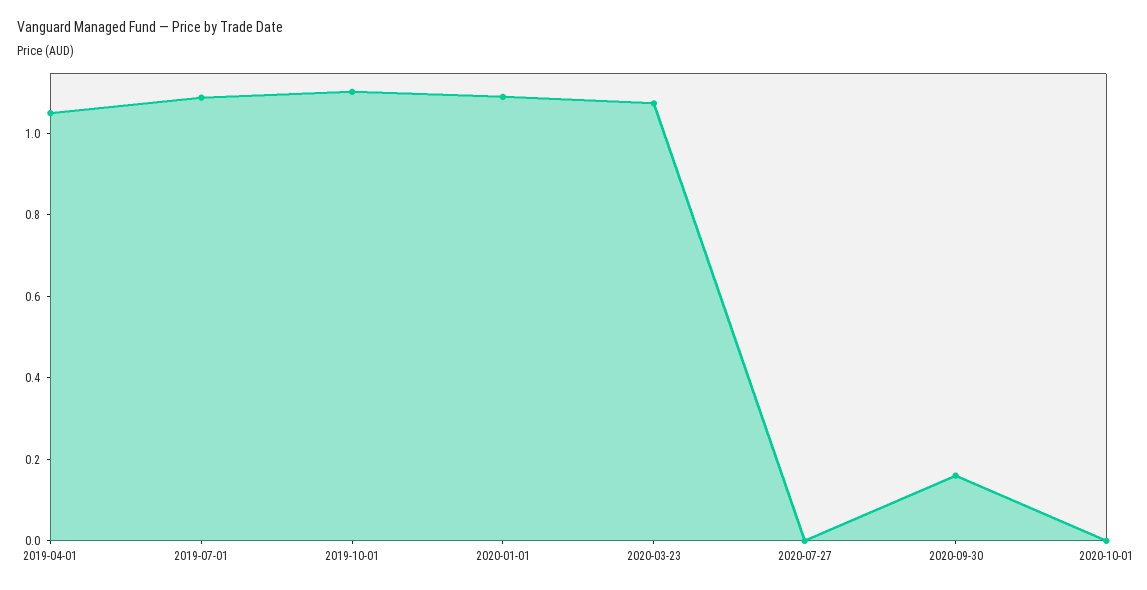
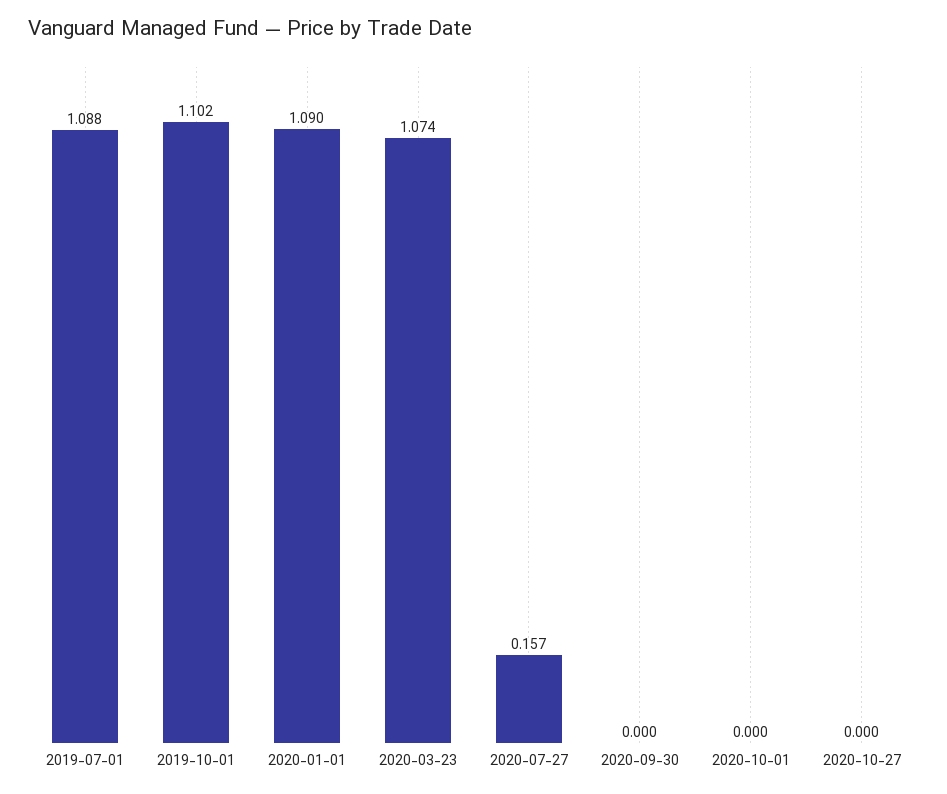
2019-04-01: 1.05 -> none
2020-07-27: 0 -> 0.157
2020-09-30: 0.15 -> 0
2020-10-27: none -> 0

